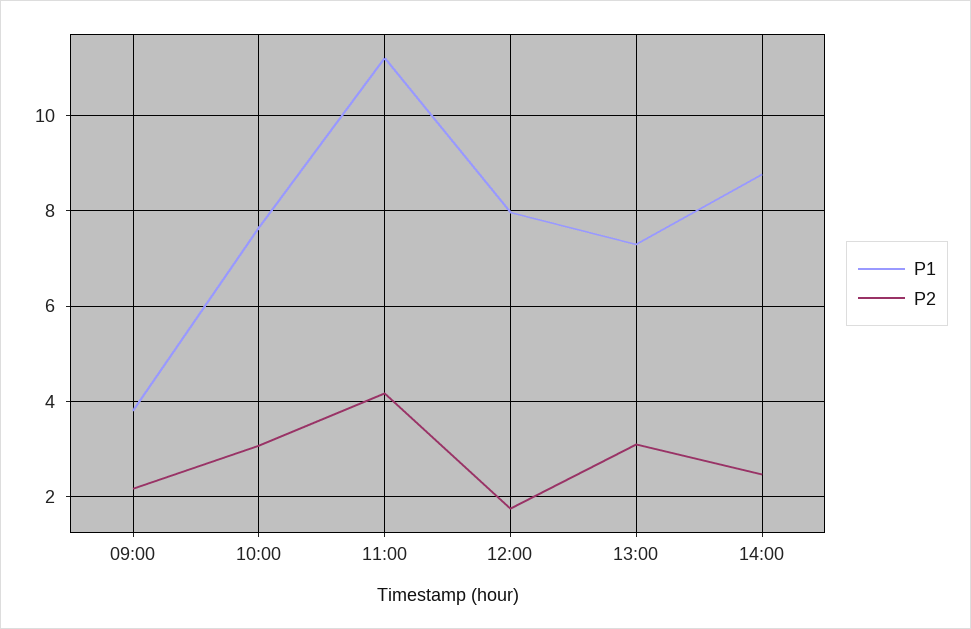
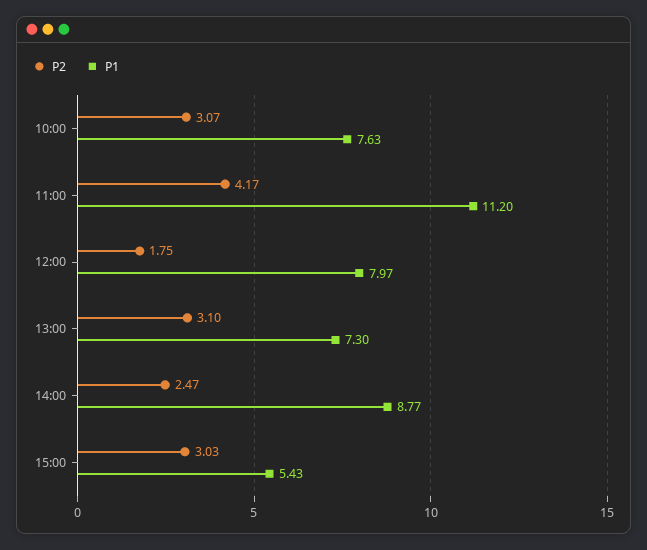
P1, 09:00: 3.8 -> none
P2, 09:00: 2.2 -> none
P2, 15:00: none -> 3.03
P1, 15:00: none -> 5.43

